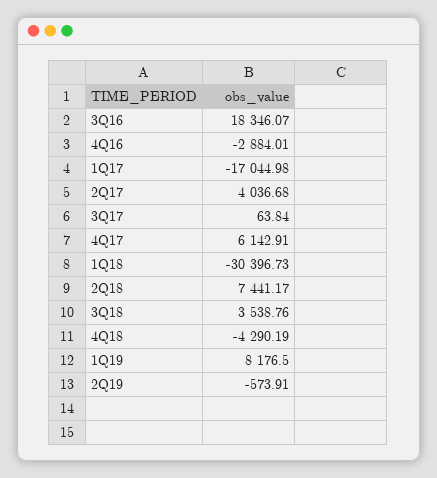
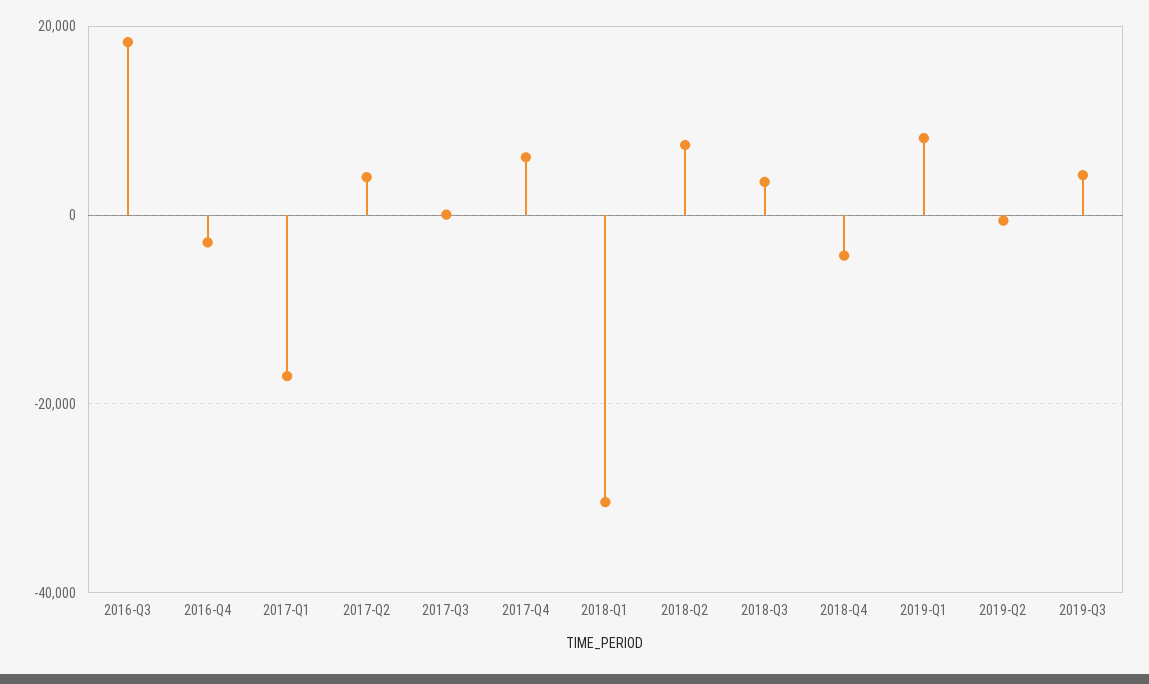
2019-Q3: none -> 4000

